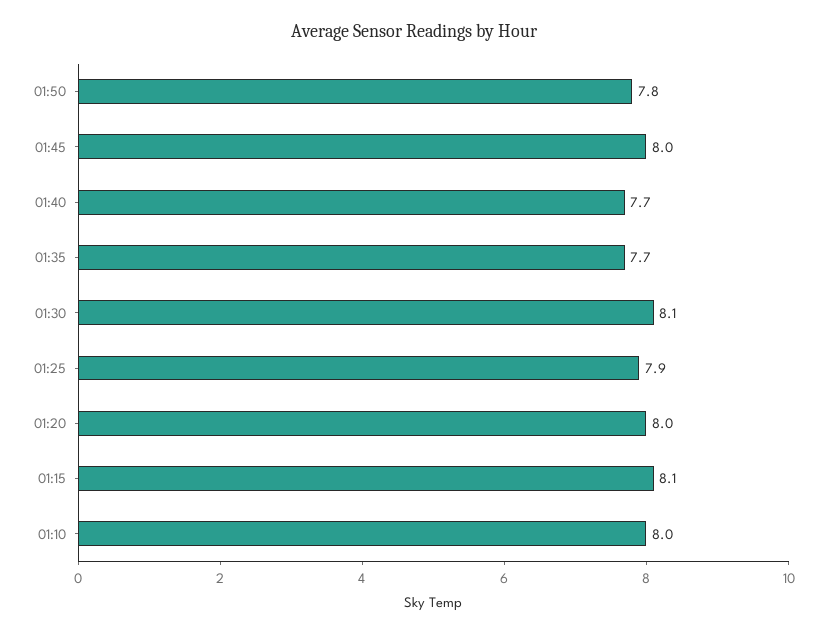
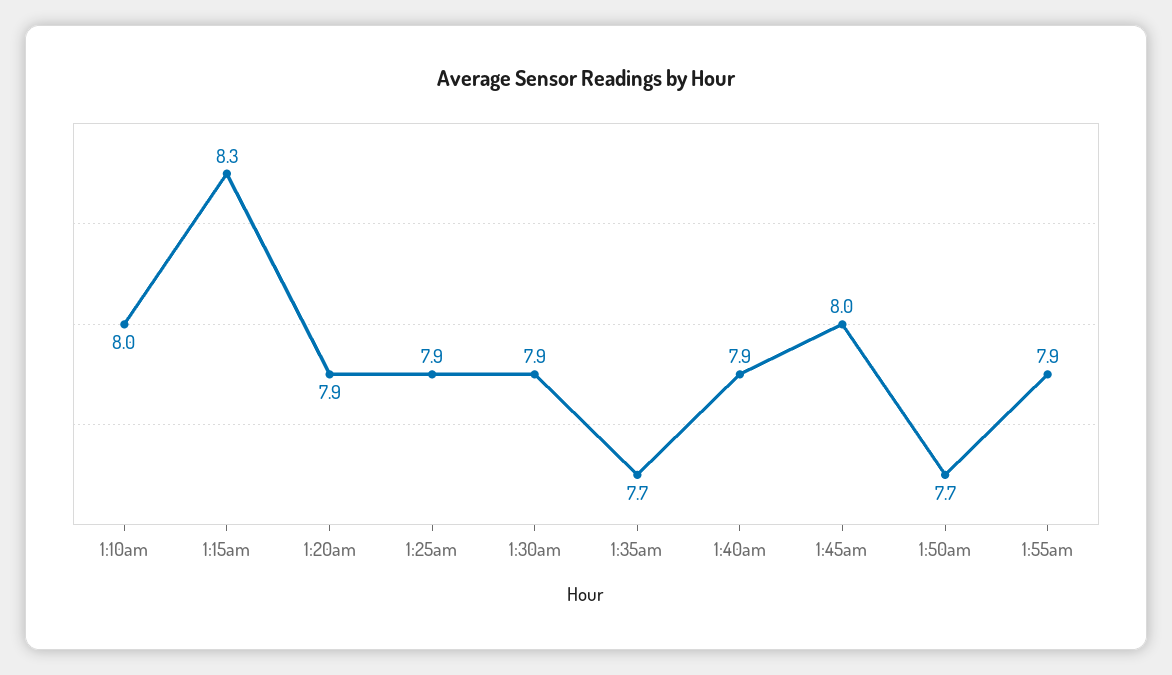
01:50: 7.8 -> 7.7
01:40: 7.7 -> 7.9
01:30: 8.1 -> 7.9
01:20: 8 -> 7.9
01:15: 8.1 -> 8.3
1:55am: none -> 7.9

